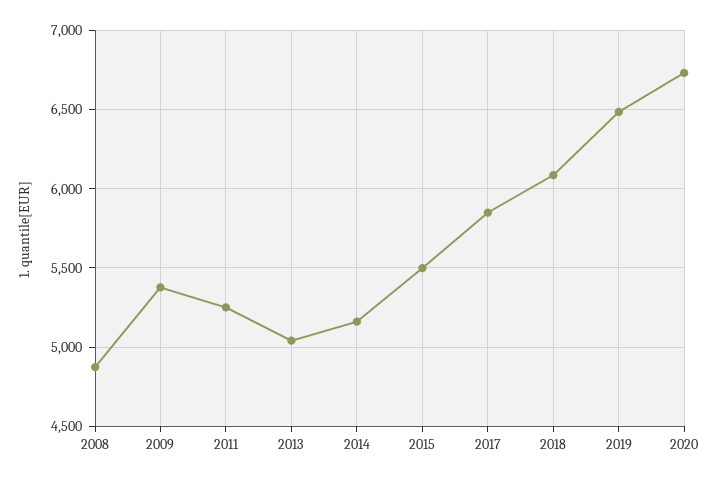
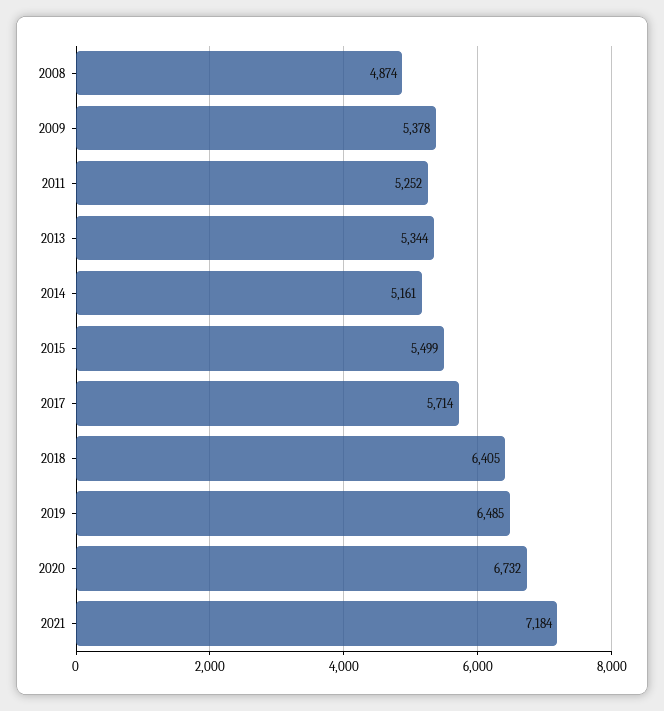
2013: 5050 -> 5344
2017: 5850 -> 5714
2018: 6100 -> 6405
2021: none -> 7184

